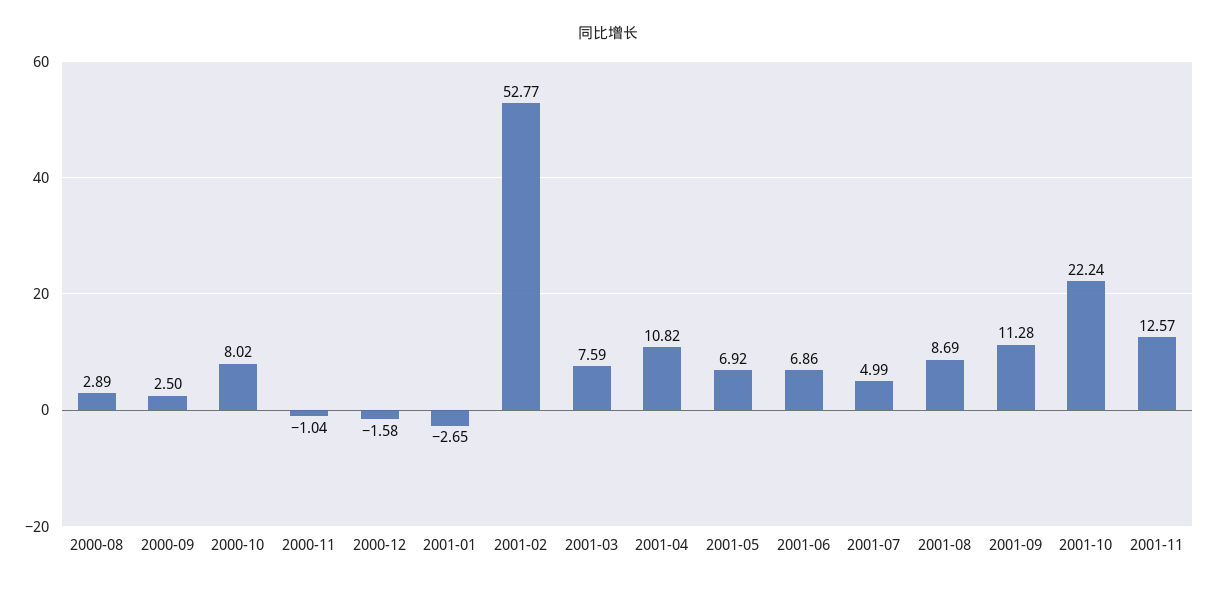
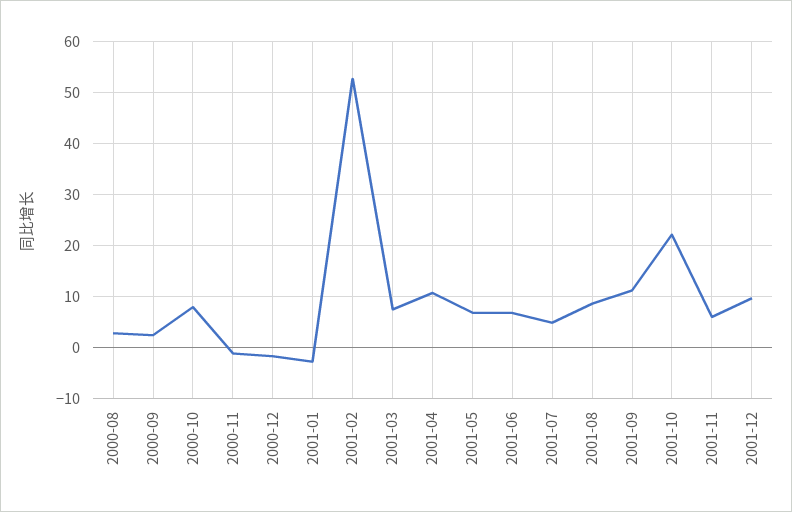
2001-11: 12.57 -> 6
2001-12: none -> 10

